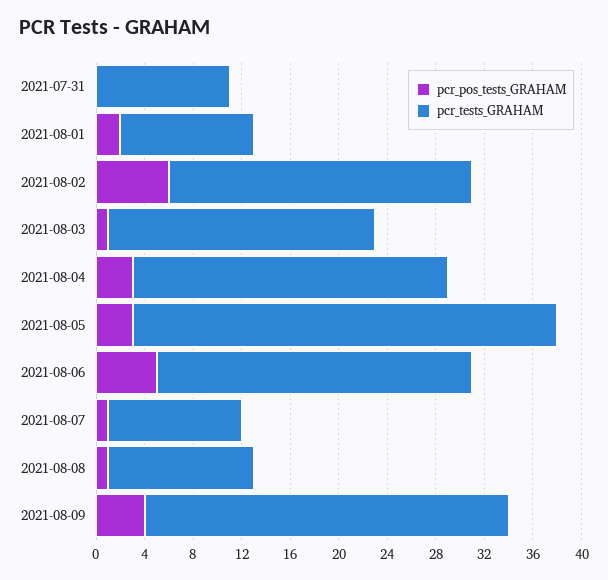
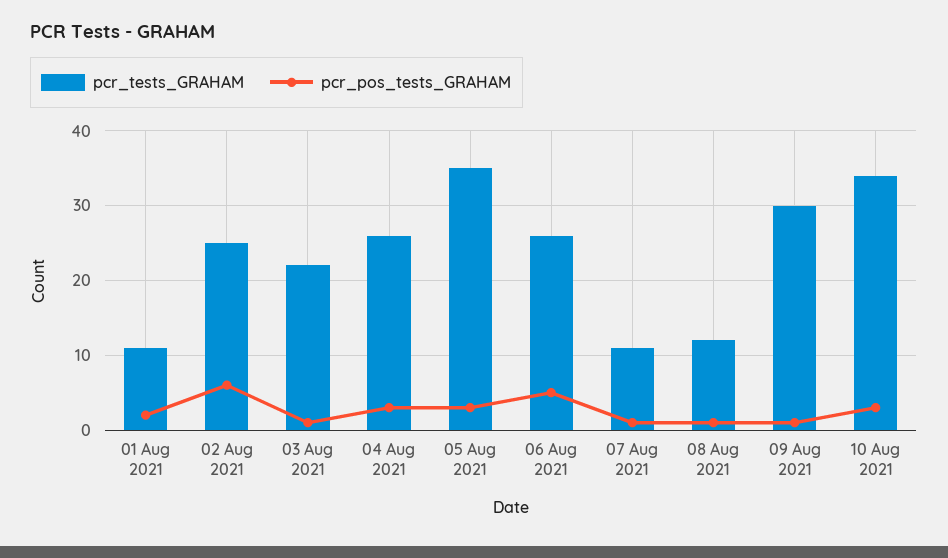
pcr_pos_tests_GRAHAM, 2021-07-31: 0 -> none
pcr_tests_GRAHAM, 2021-07-31: 11 -> none
pcr_pos_tests_GRAHAM, 2021-08-09: 4 -> 1
pcr_tests_GRAHAM, 10 Aug 2021: none -> 34
pcr_pos_tests_GRAHAM, 10 Aug 2021: none -> 3

